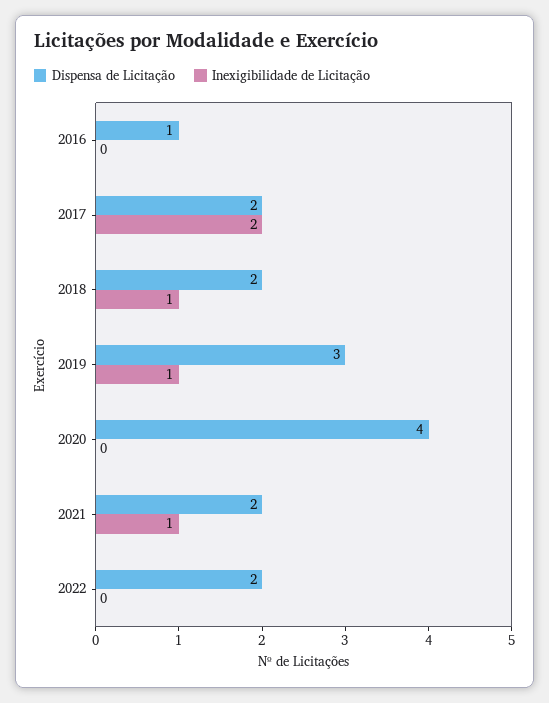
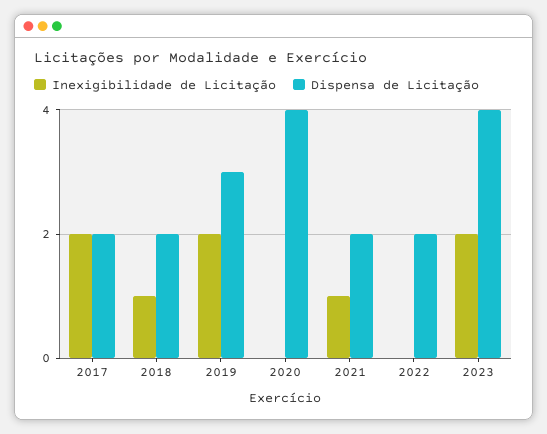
Dispensa de Licitação, 2016: 1 -> none
Inexigibilidade de Licitação, 2016: 0 -> none
Inexigibilidade de Licitação, 2019: 1 -> 2
Inexigibilidade de Licitação, 2023: none -> 2
Dispensa de Licitação, 2023: none -> 4

